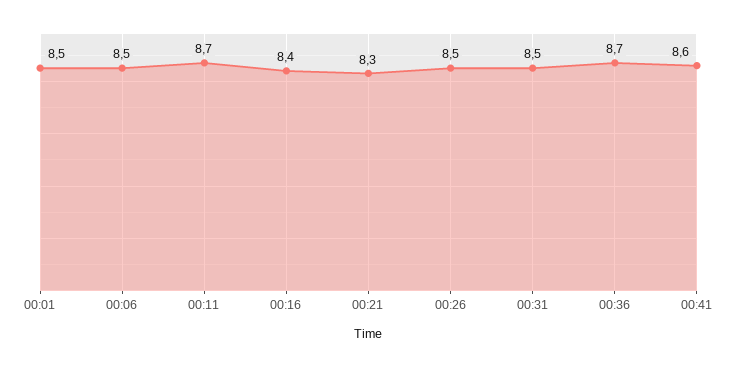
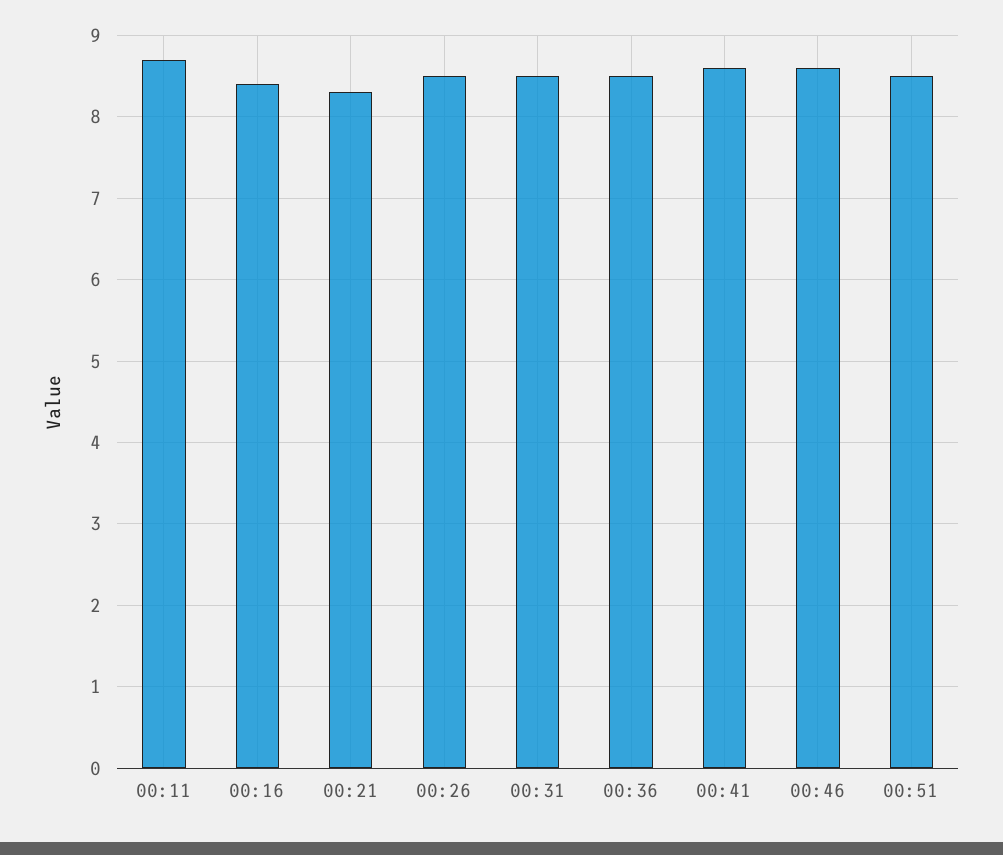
00:01: 8.5 -> none
00:06: 8.5 -> none
00:36: 8.7 -> 8.5
00:46: none -> 8.6
00:51: none -> 8.5

